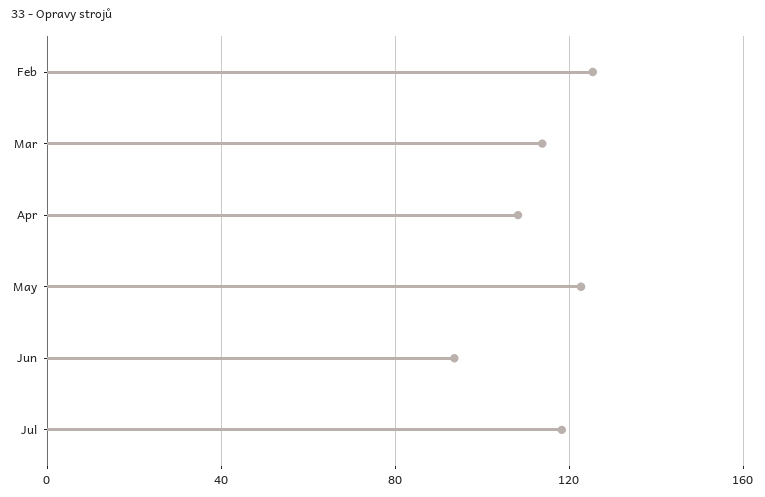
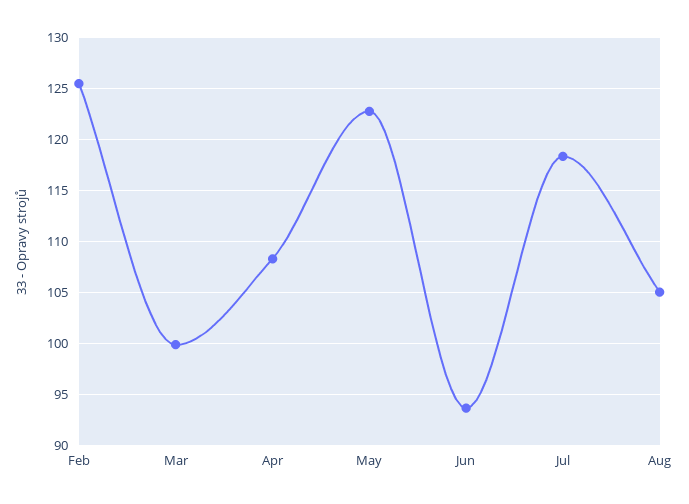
Mar: 115 -> 100
Aug: none -> 105

